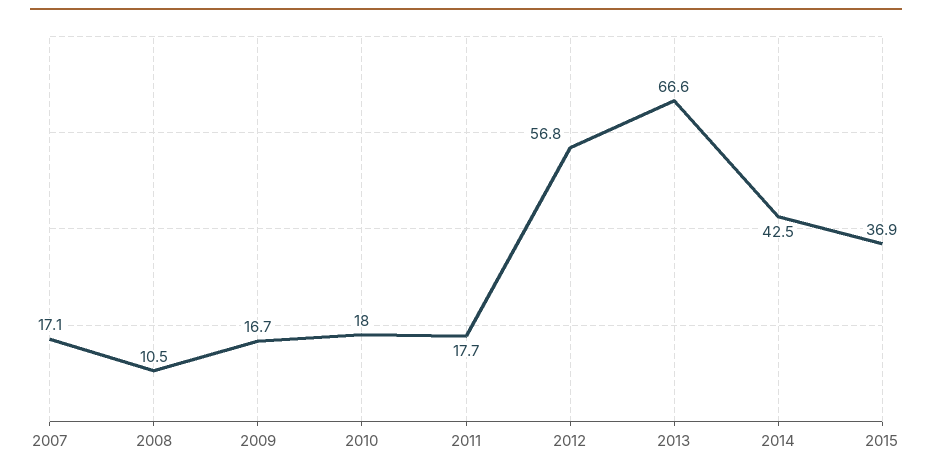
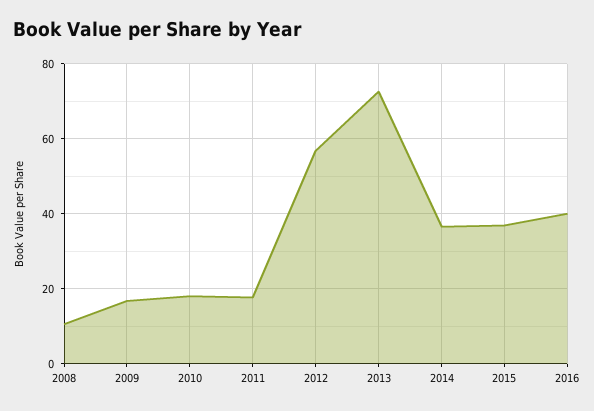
2007: 17.1 -> none
2013: 66.6 -> 72
2014: 42.5 -> 36
2016: none -> 40

